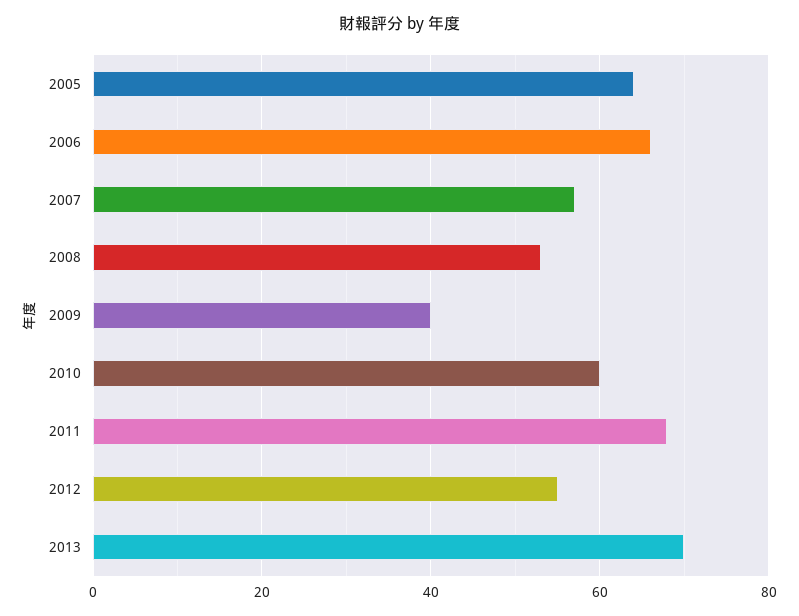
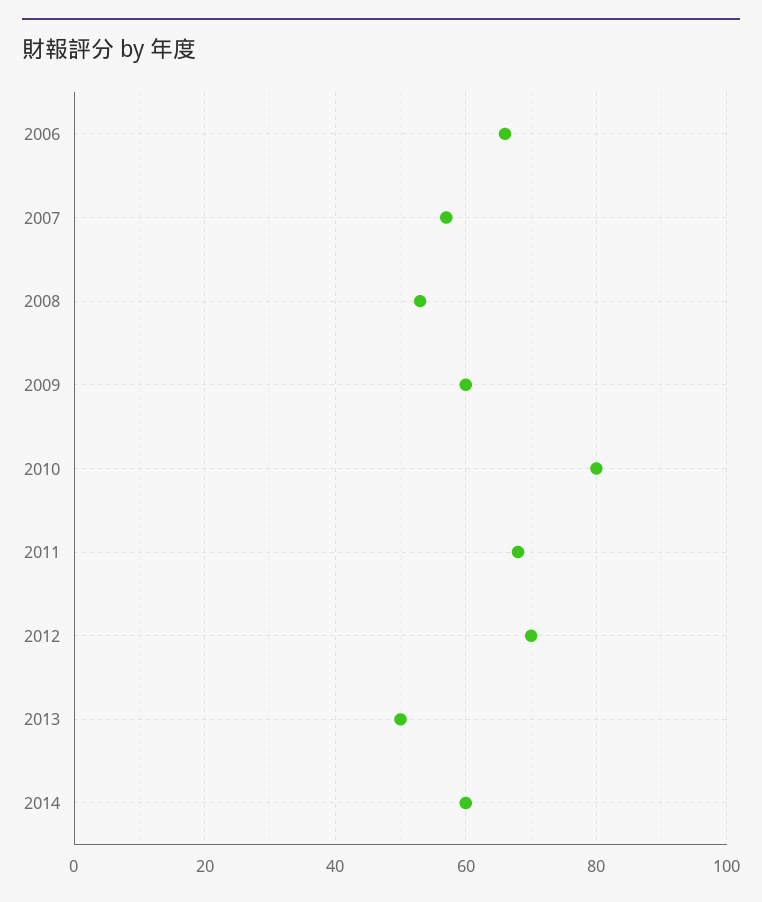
2005: 65 -> none
2009: 40 -> 60
2010: 60 -> 80
2012: 55 -> 70
2013: 70 -> 50
2014: none -> 60

